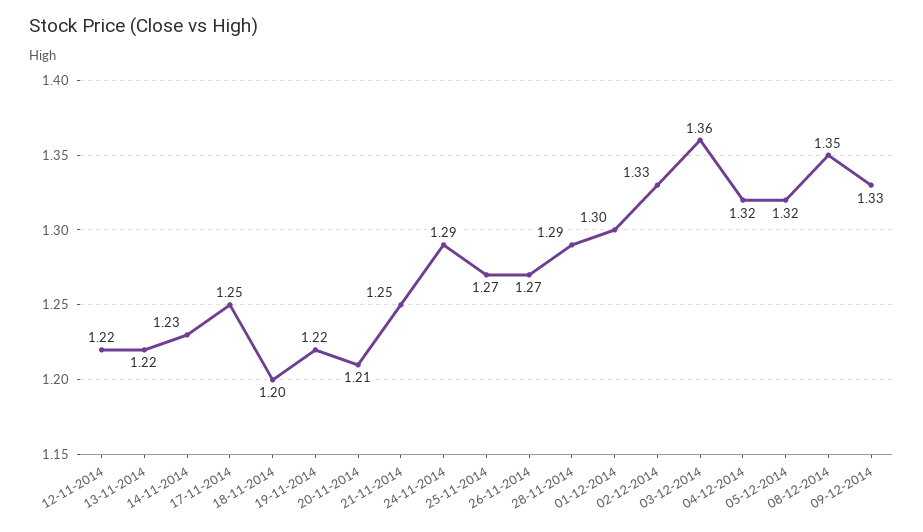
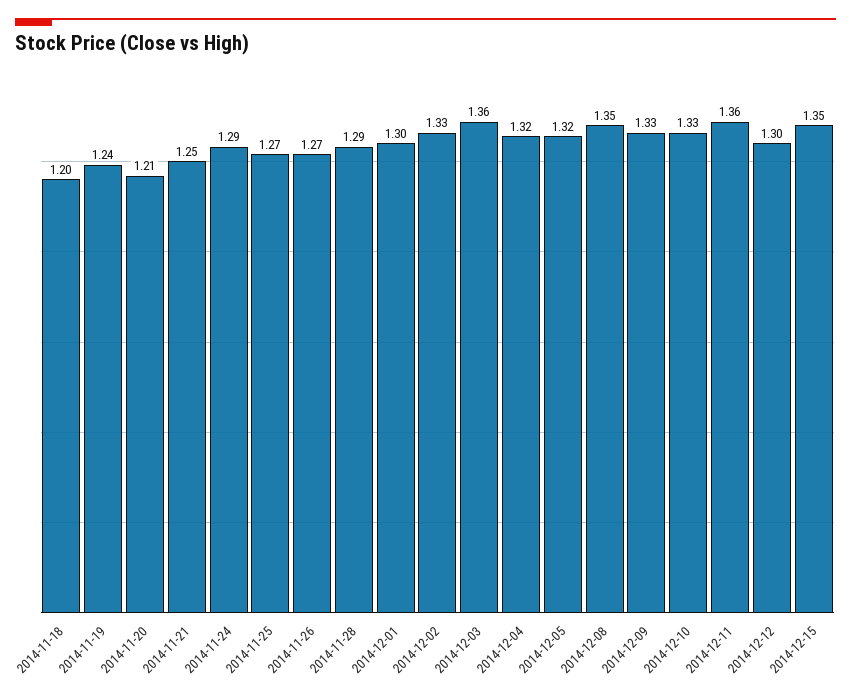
12-11-2014: 1.22 -> none
13-11-2014: 1.22 -> none
14-11-2014: 1.23 -> none
17-11-2014: 1.25 -> none
19-11-2014: 1.22 -> 1.24
2014-12-10: none -> 1.33
2014-12-11: none -> 1.36
2014-12-12: none -> 1.3
2014-12-15: none -> 1.35

